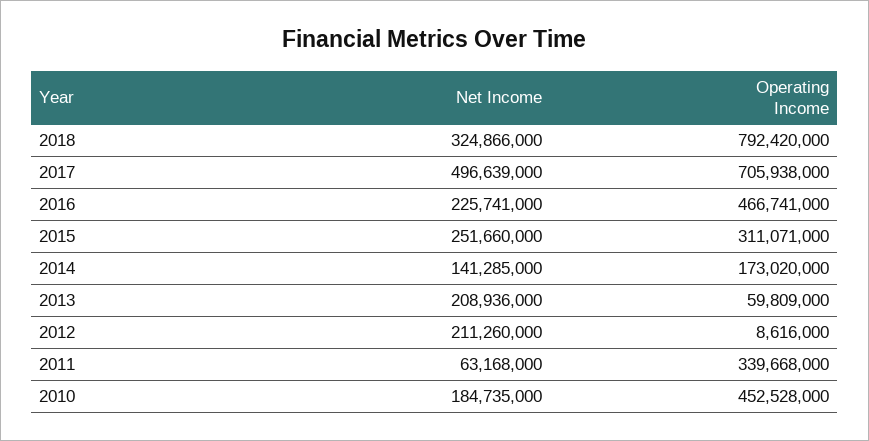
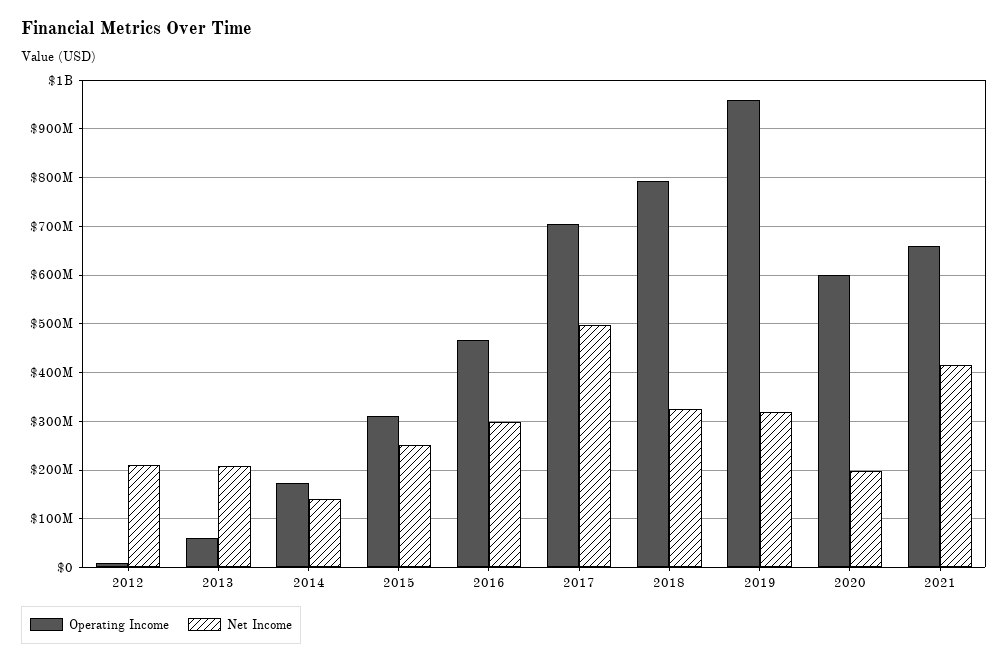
Net Income, 2016: 225741000 -> 300000000
Net Income, 2011: 63168000 -> none
Operating Income, 2011: 339668000 -> none
Net Income, 2010: 184735000 -> none
Operating Income, 2010: 452528000 -> none
Operating Income, 2019: none -> 960000000
Net Income, 2019: none -> 320000000
Operating Income, 2020: none -> 600000000
Net Income, 2020: none -> 200000000
Operating Income, 2021: none -> 660000000
Net Income, 2021: none -> 420000000

